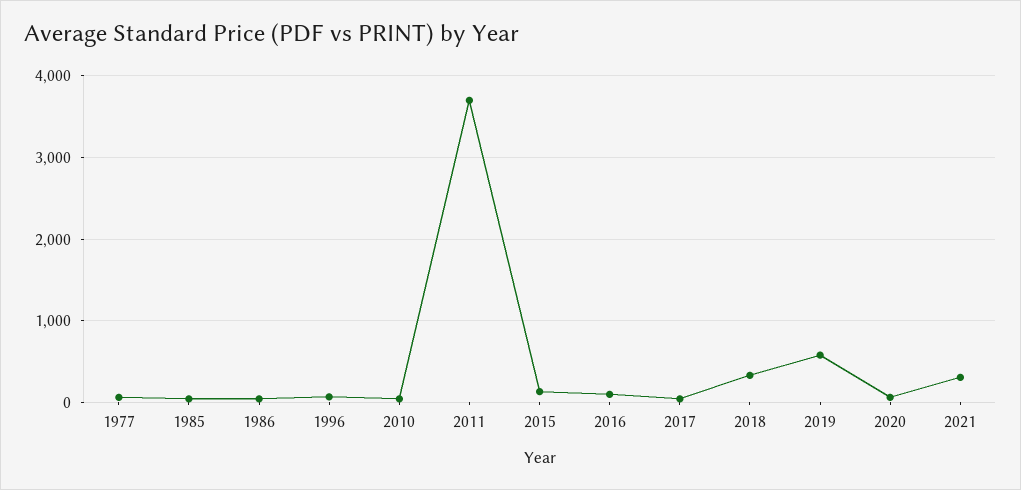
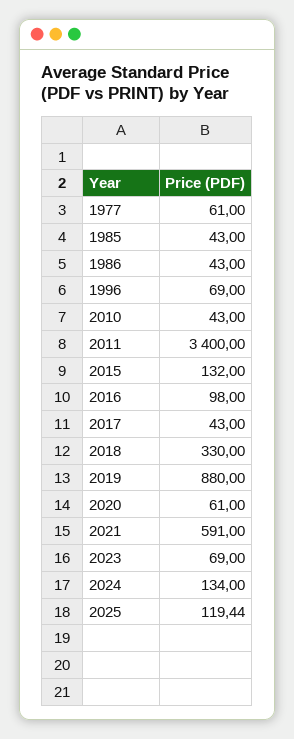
2011: 3700 -> 3400
2019: 600 -> 880
2021: 300 -> 591
2023: none -> 69
2024: none -> 134
2025: none -> 119.44

